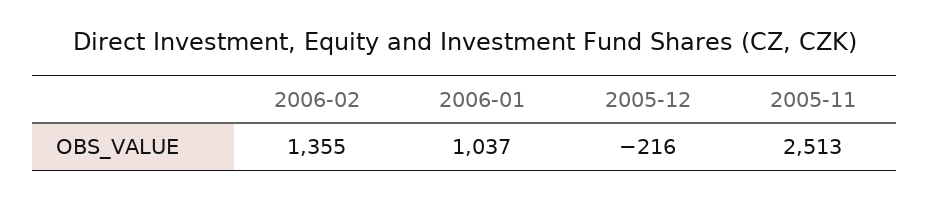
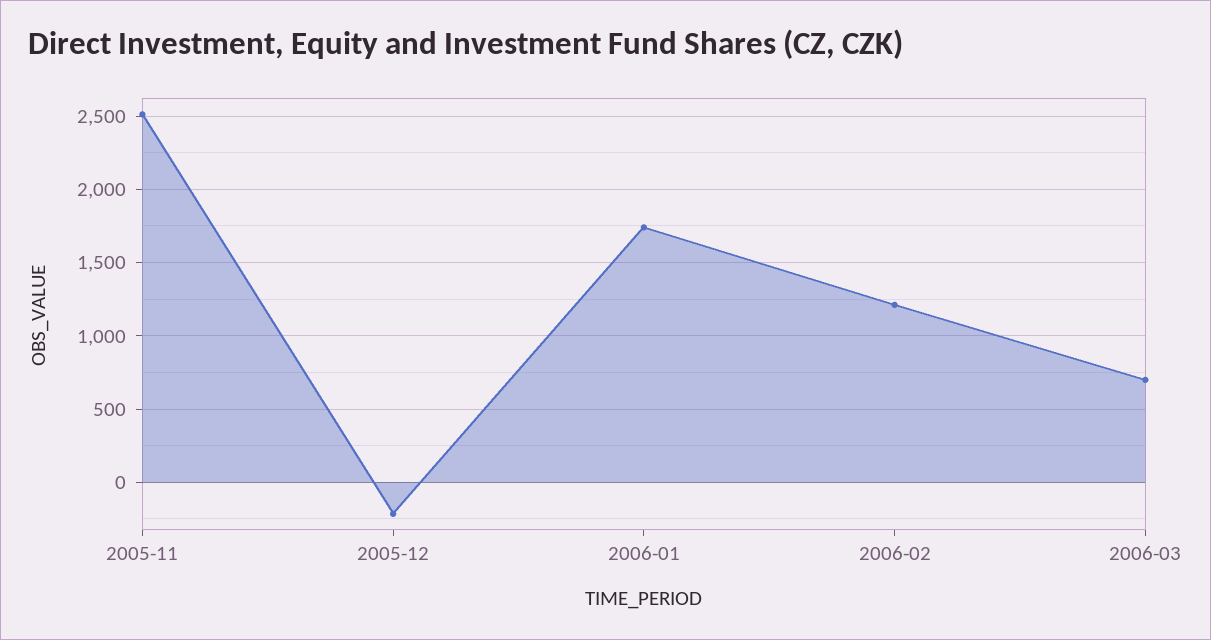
2006-02: 1355 -> 1200
2006-01: 1037 -> 1750
2006-03: none -> 700

